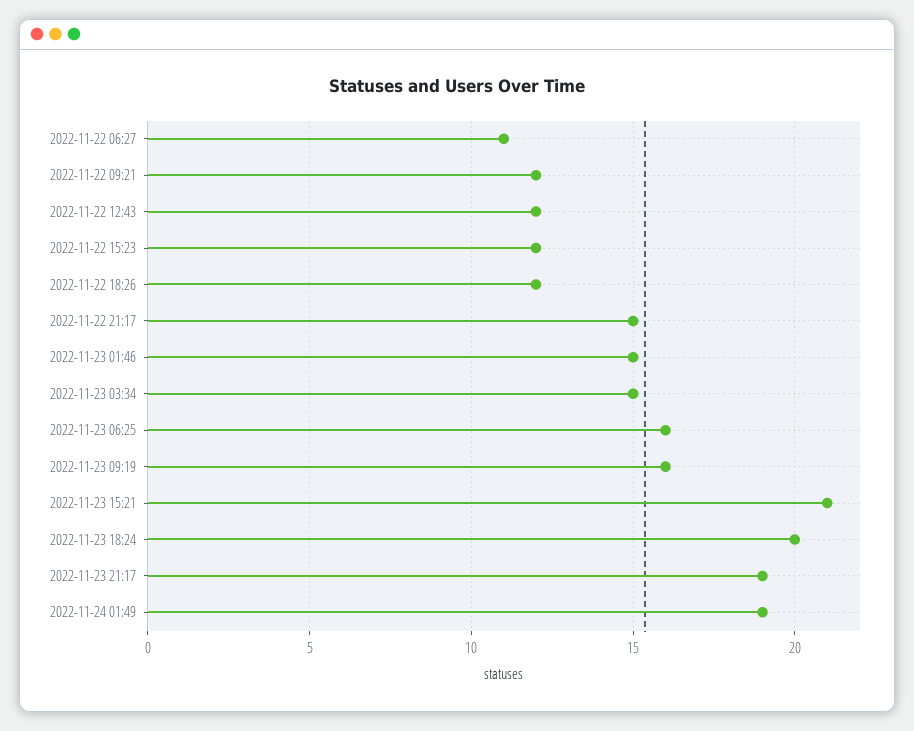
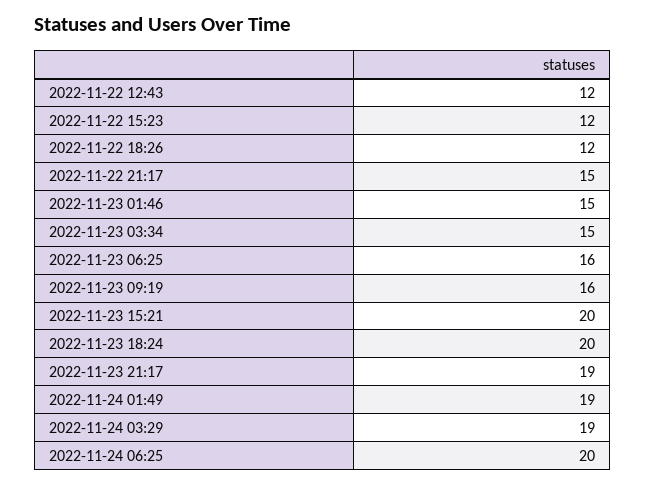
2022-11-22 06:27: 11 -> none
2022-11-22 09:21: 12 -> none
2022-11-23 15:21: 21 -> 20
2022-11-24 03:29: none -> 19
2022-11-24 06:25: none -> 20

